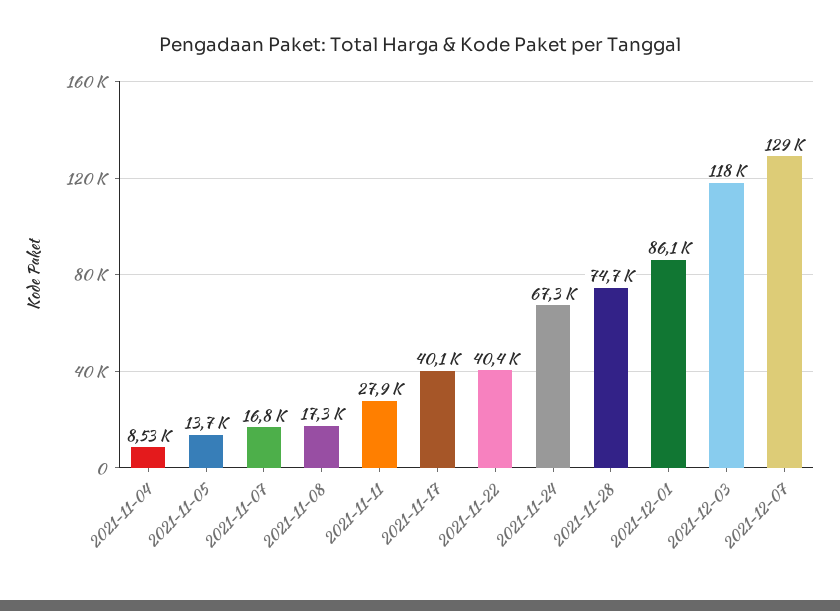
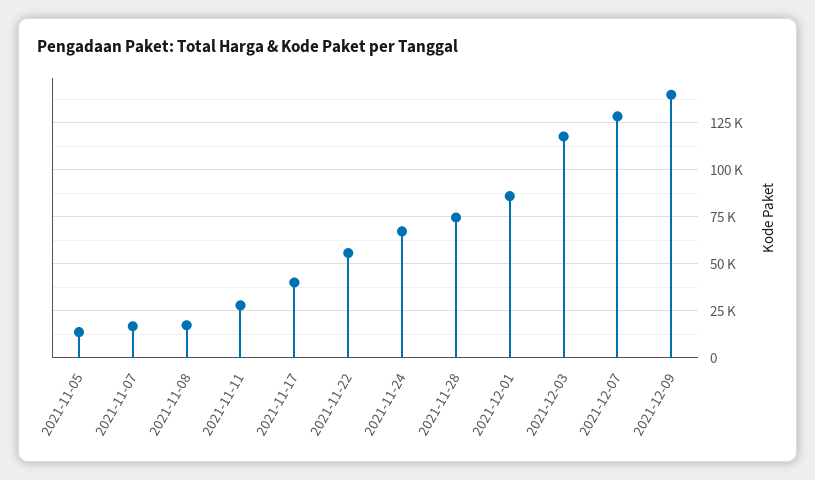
2021-11-04: 8530 -> none
2021-11-22: 40400 -> 55000
2021-12-09: none -> 140000

